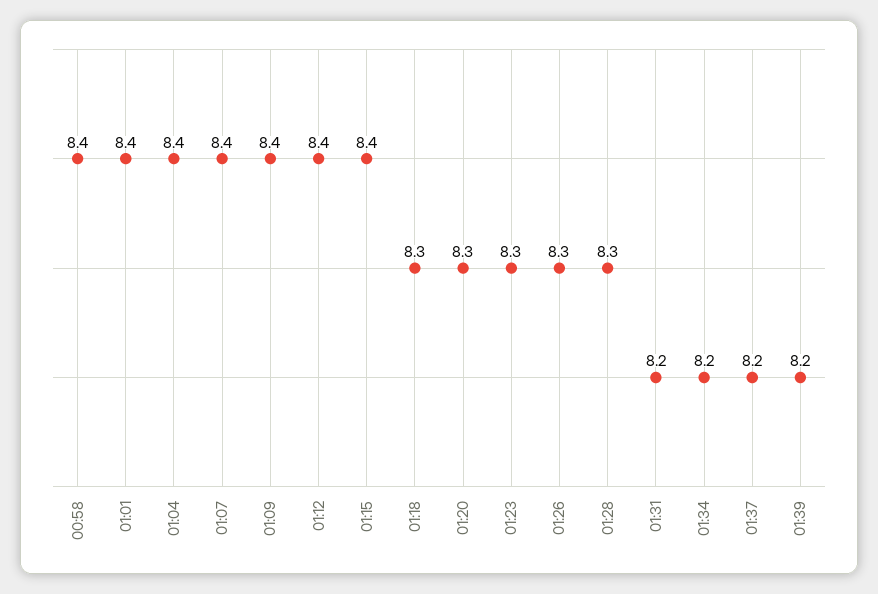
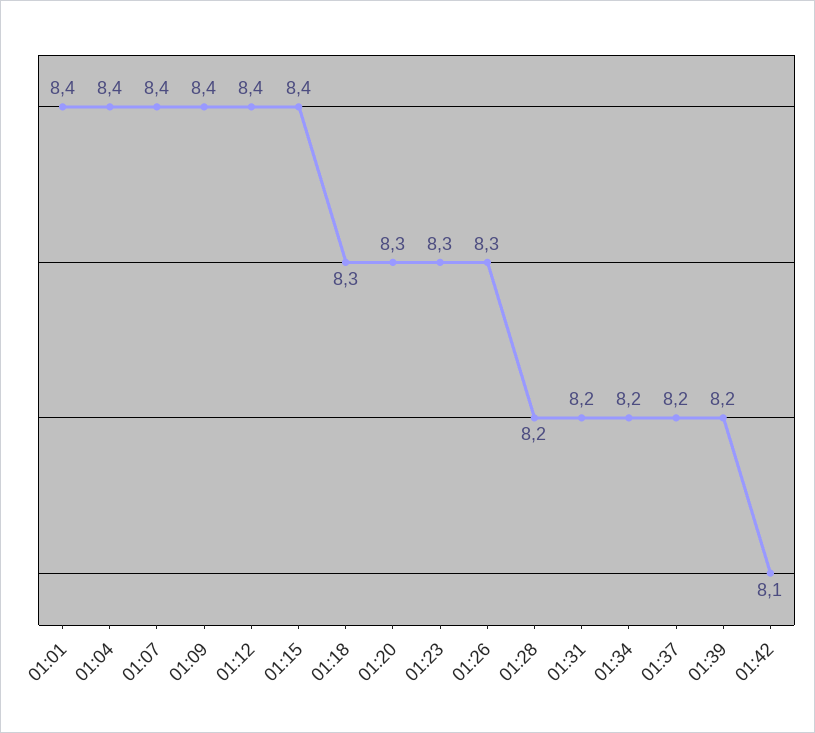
00:58: 8.4 -> none
01:28: 8.3 -> 8.2
01:42: none -> 8.1

